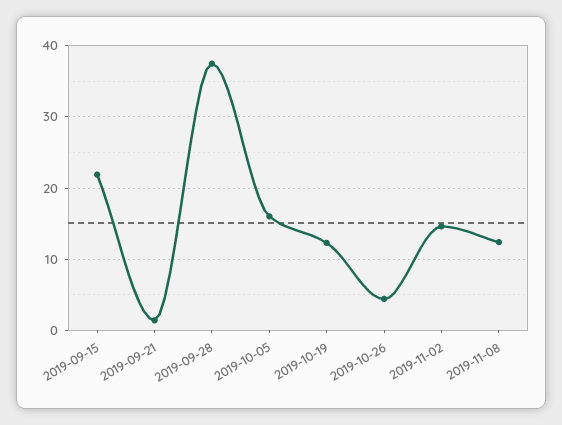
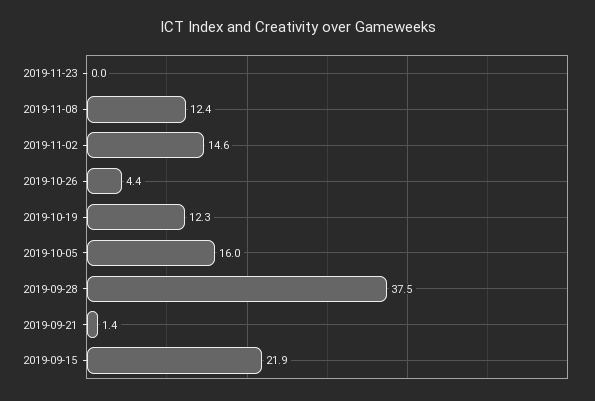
2019-11-23: none -> 0

